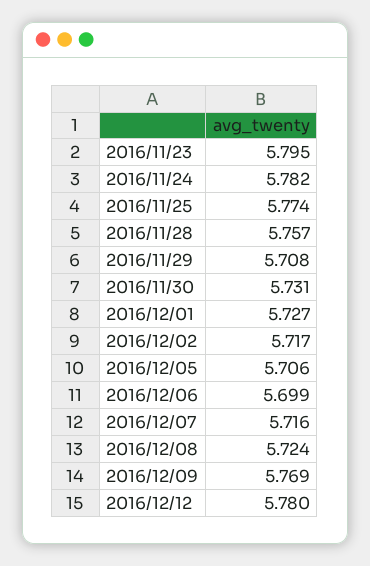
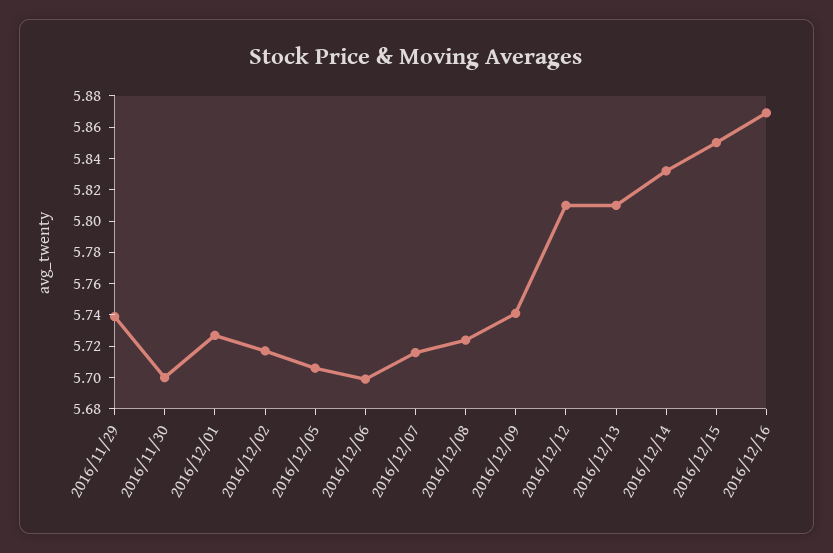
2016/11/23: 5.795 -> none
2016/11/24: 5.782 -> none
2016/11/25: 5.774 -> none
2016/11/28: 5.757 -> none
2016/11/29: 5.708 -> 5.74
2016/11/30: 5.731 -> 5.7
2016/12/09: 5.769 -> 5.74
2016/12/12: 5.78 -> 5.81
2016/12/13: none -> 5.81
2016/12/14: none -> 5.83
2016/12/15: none -> 5.85
2016/12/16: none -> 5.87

